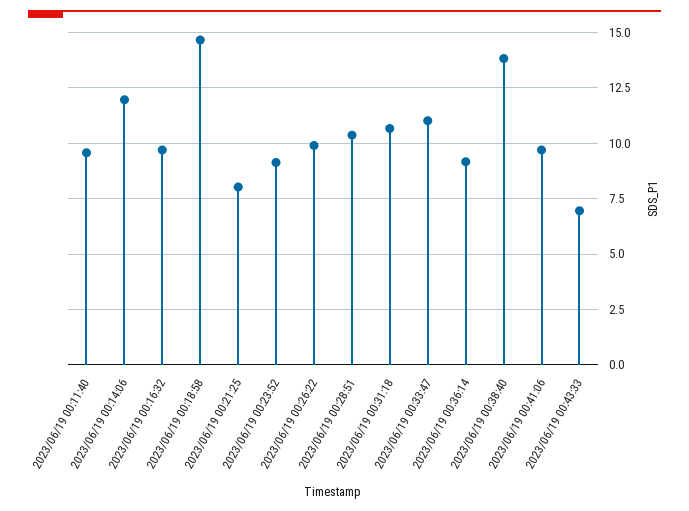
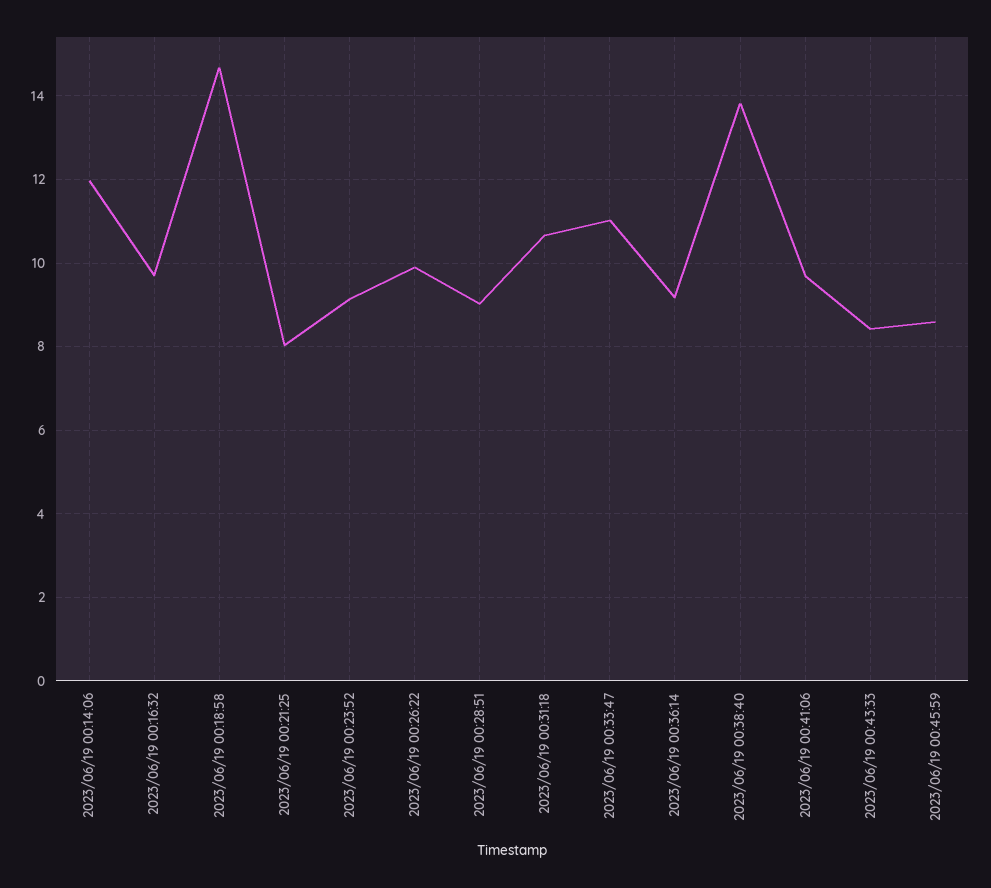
2023/06/19 00:11:40: 9.5 -> none
2023/06/19 00:28:51: 10.5 -> 9
2023/06/19 00:43:33: 7 -> 8.4
2023/06/19 00:45:59: none -> 8.6

